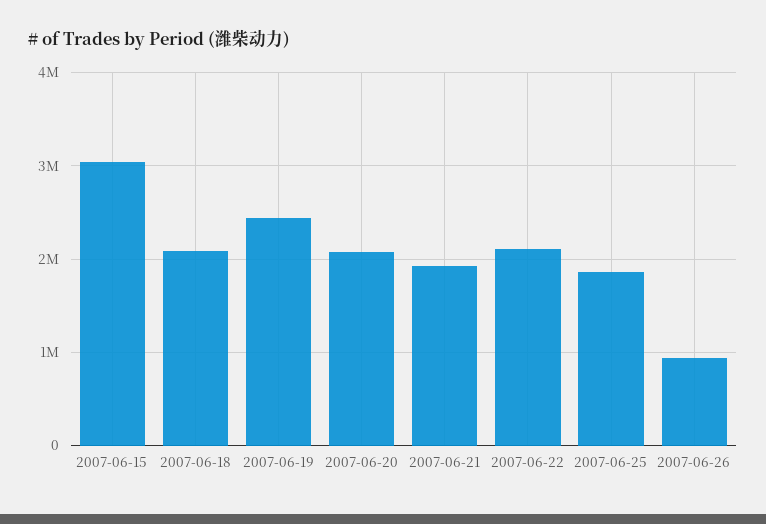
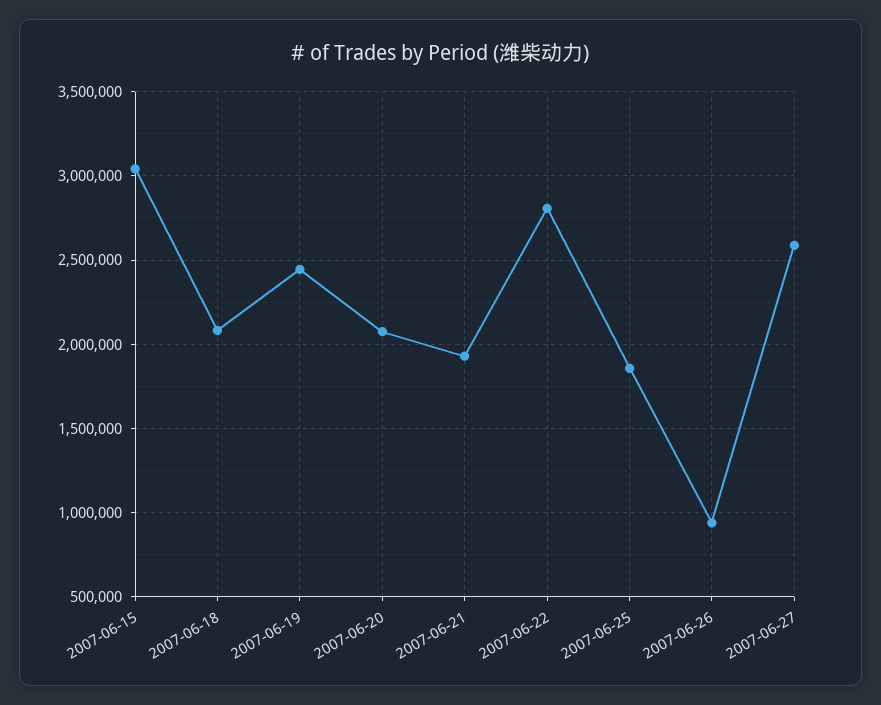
2007-06-22: 2100000 -> 2800000
2007-06-27: none -> 2600000

